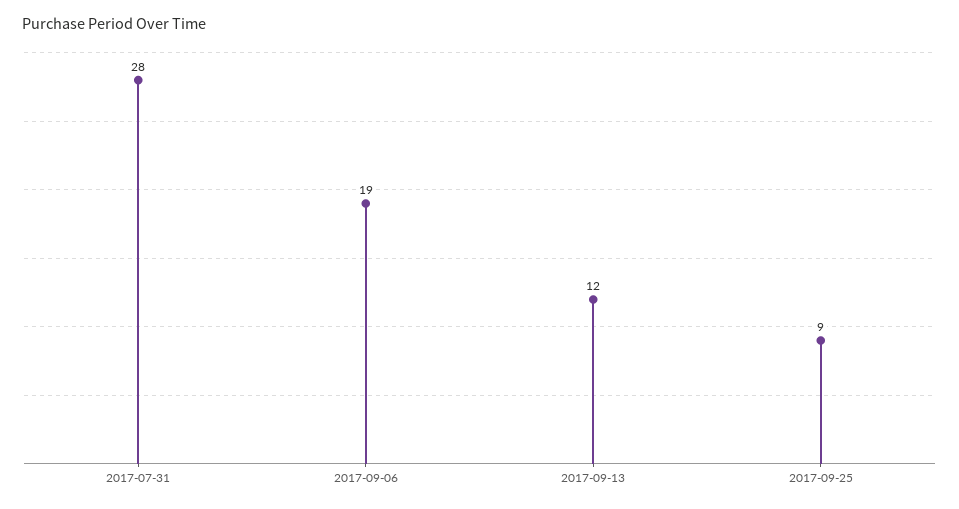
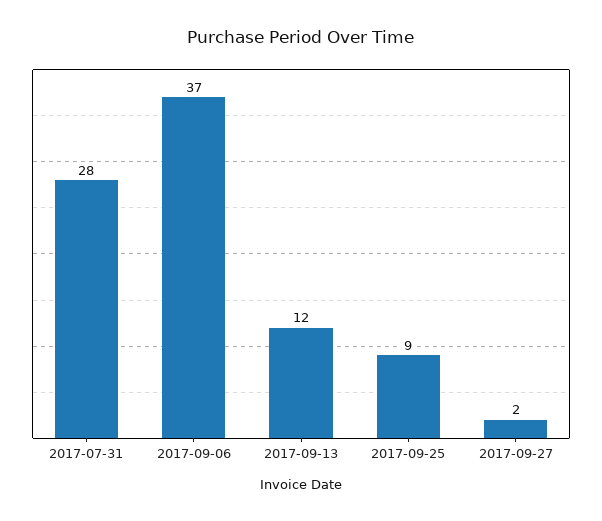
2017-09-06: 19 -> 37
2017-09-27: none -> 2

